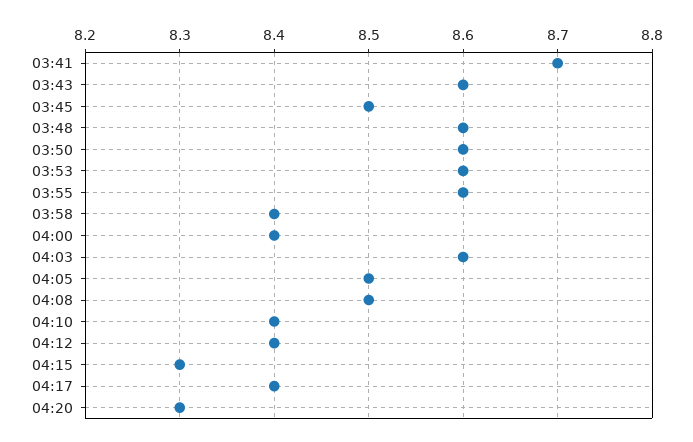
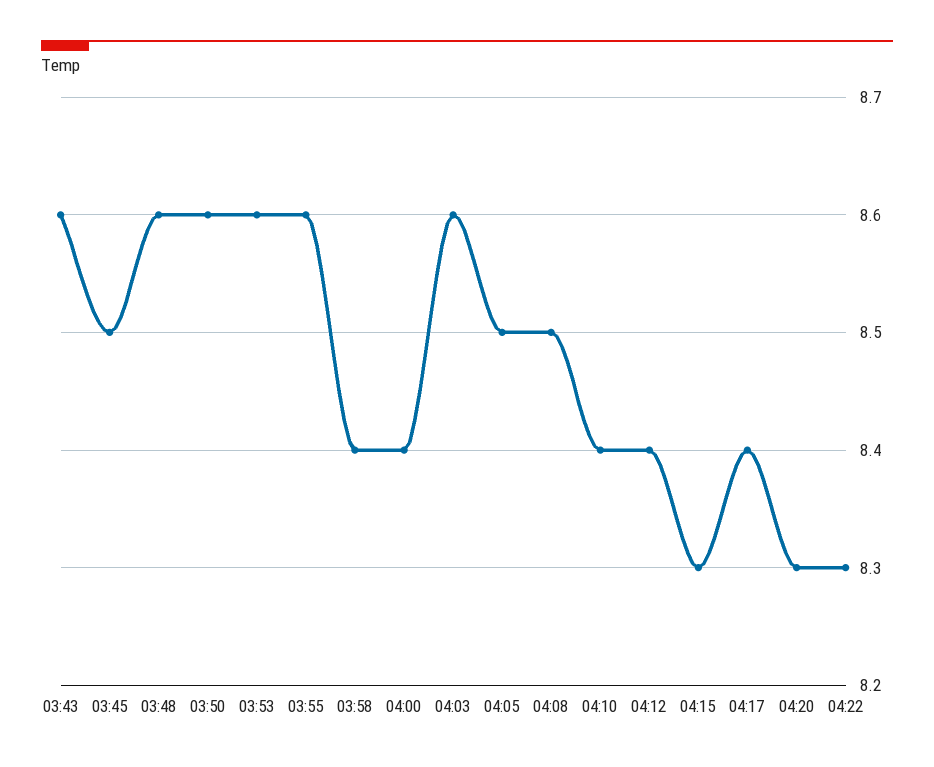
03:41: 8.7 -> none
04:22: none -> 8.3

